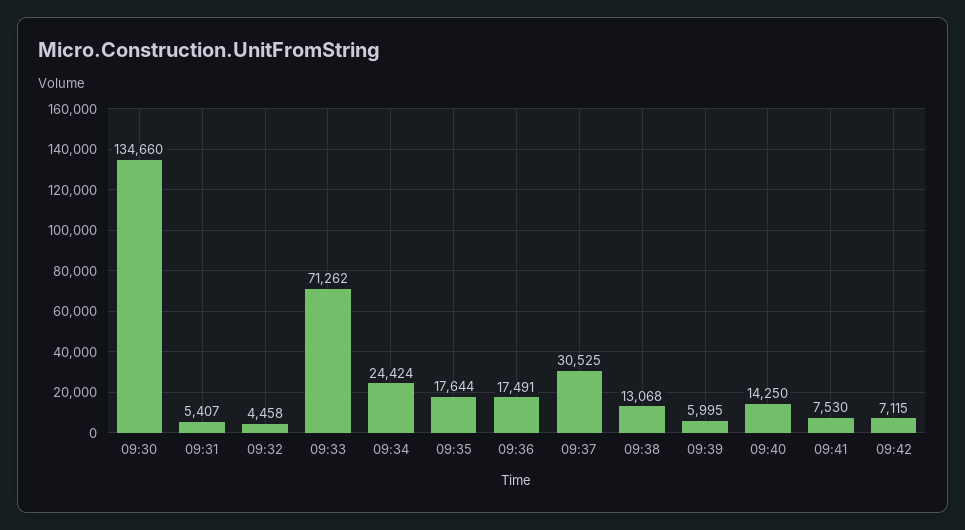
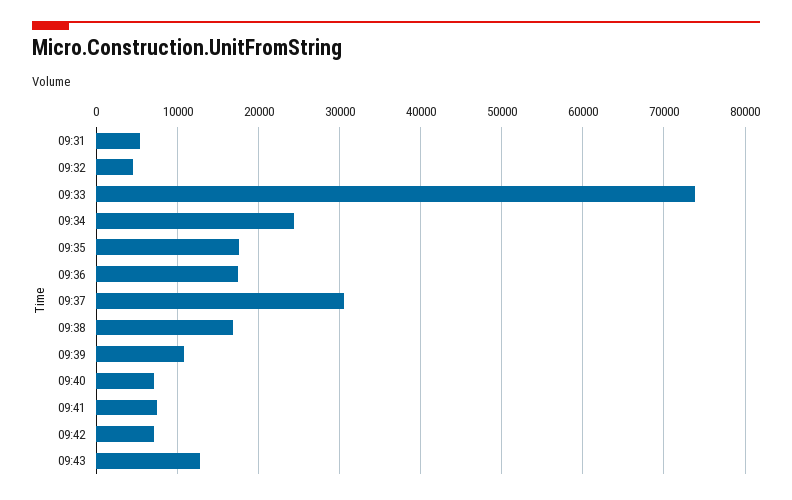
09:30: 134660 -> none
09:33: 71262 -> 74000
09:38: 13068 -> 17000
09:39: 5995 -> 11000
09:40: 14250 -> 7000
09:43: none -> 13000

